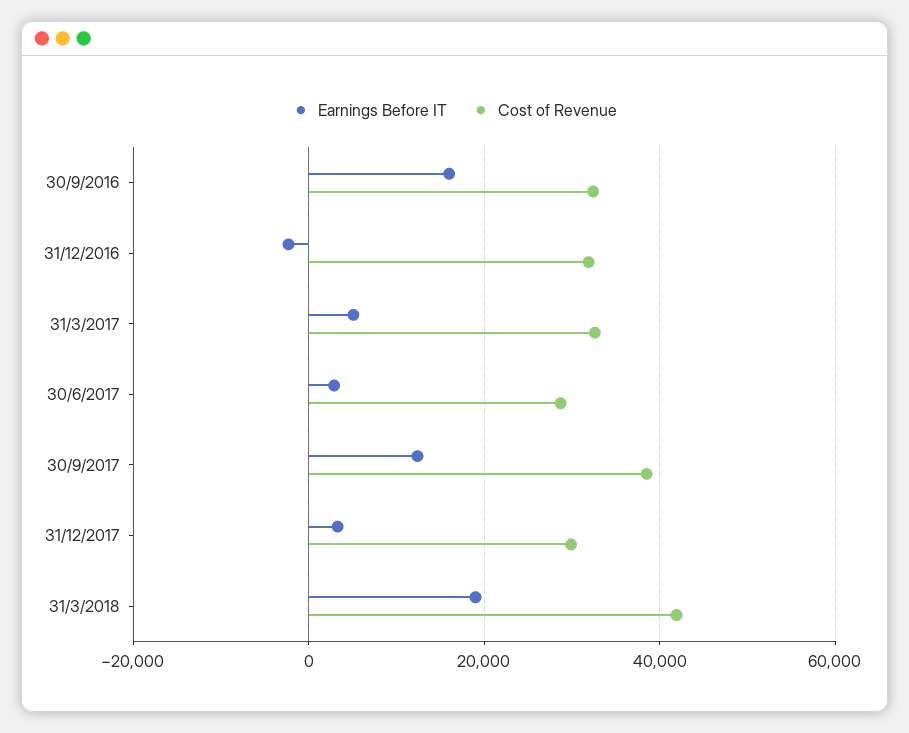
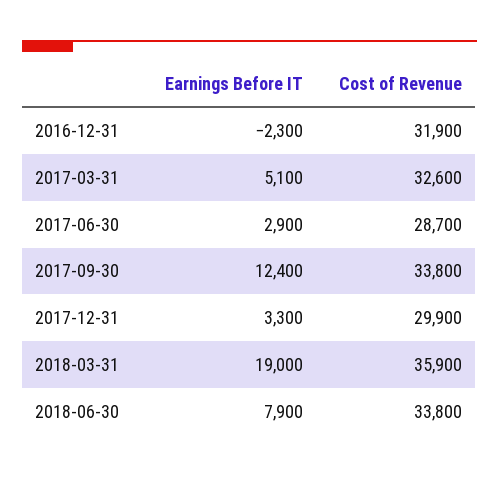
Earnings Before IT, 30/9/2016: 16000 -> none
Cost of Revenue, 30/9/2016: 32000 -> none
Cost of Revenue, 30/9/2017: 38000 -> 33800
Cost of Revenue, 31/3/2018: 42000 -> 35900
Earnings Before IT, 2018-06-30: none -> 7900
Cost of Revenue, 2018-06-30: none -> 33800

